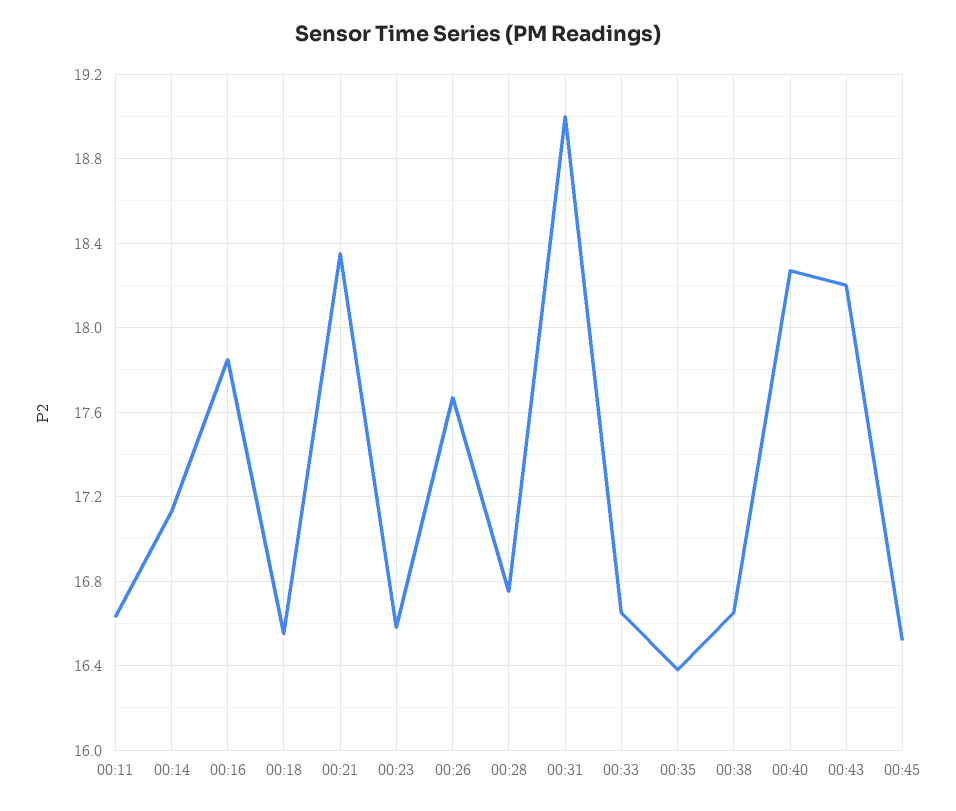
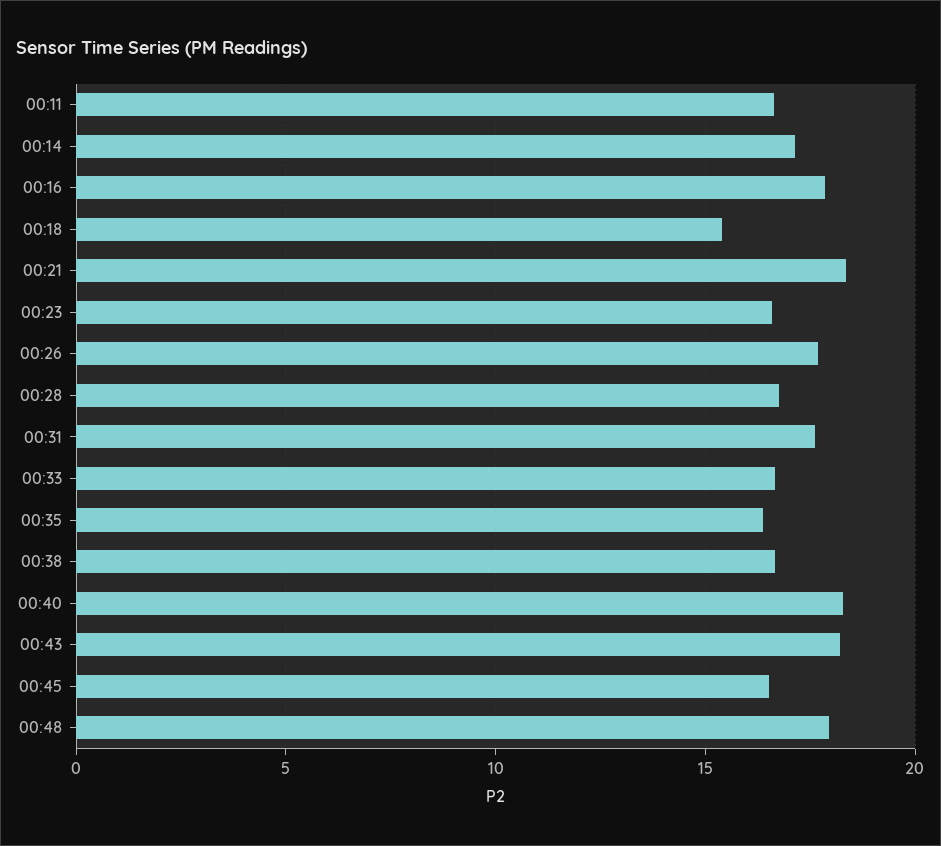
00:18: 16.55 -> 15.5
00:31: 19 -> 17.5
00:48: none -> 18

